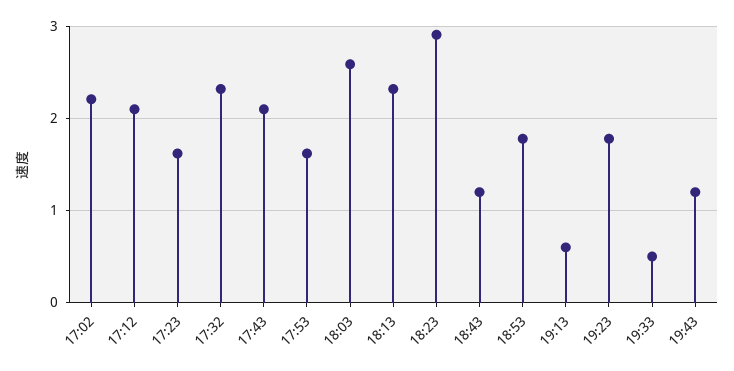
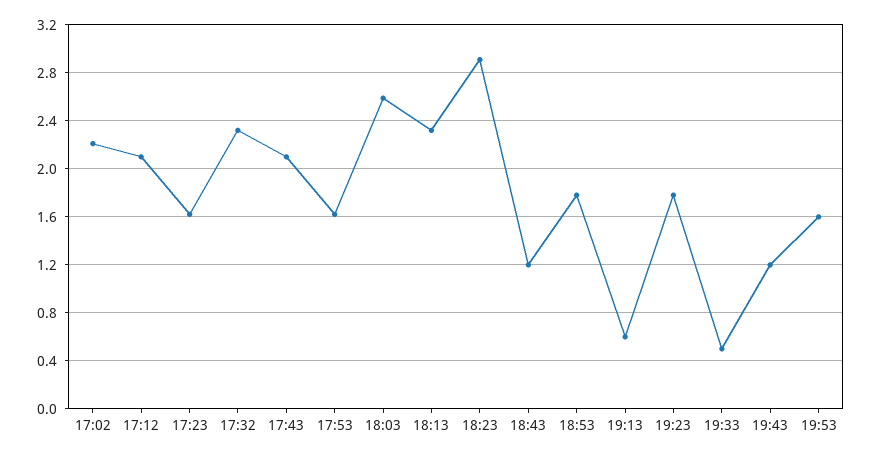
19:53: none -> 1.6

